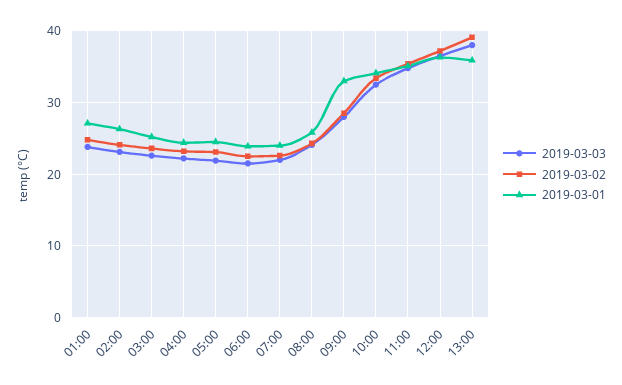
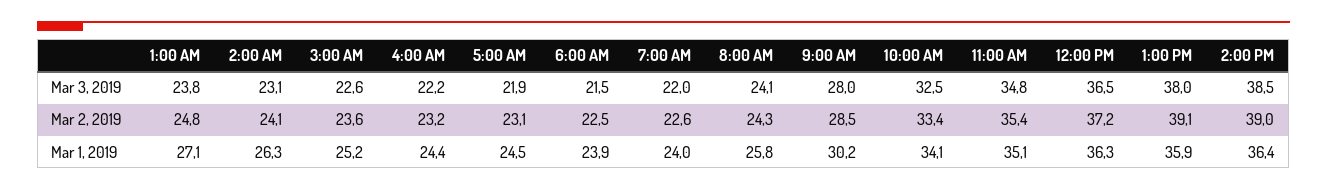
2019-03-01, 09:00: 33 -> 30.2
2019-03-03, 2:00 PM: none -> 38.5
2019-03-02, 2:00 PM: none -> 39
2019-03-01, 2:00 PM: none -> 36.4

